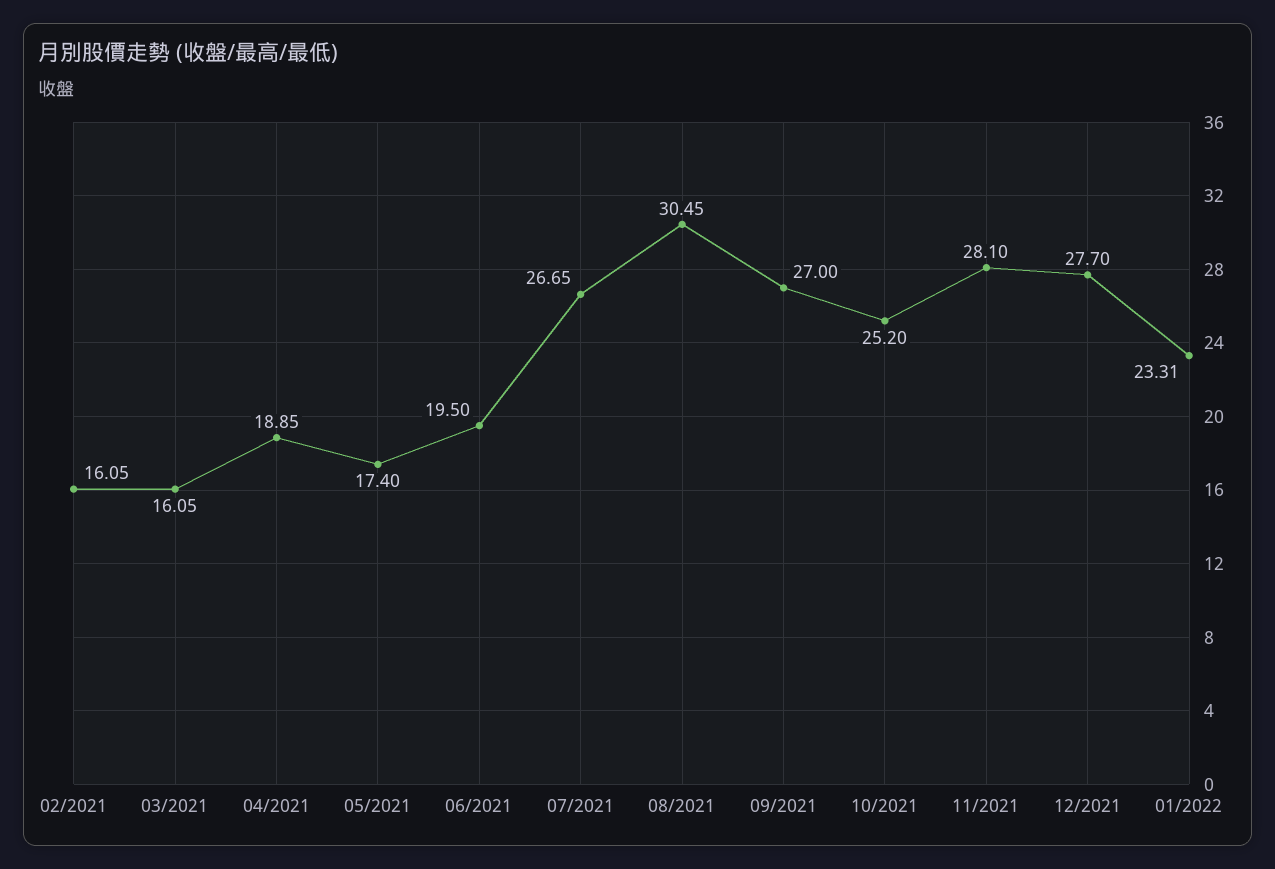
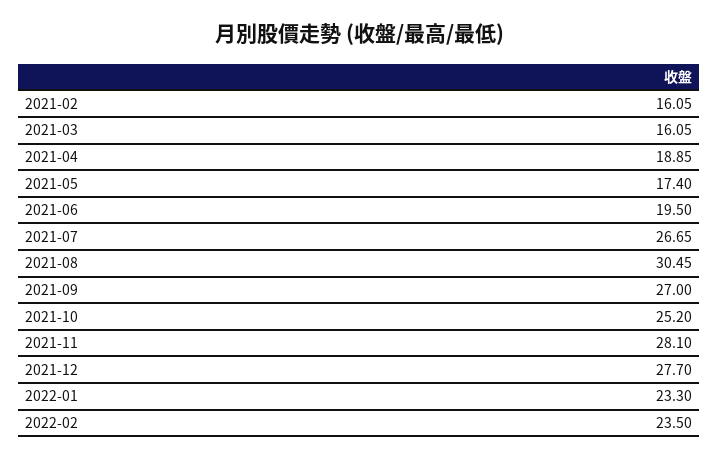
01/2022: 23.31 -> 23.3
2022-02: none -> 23.5

